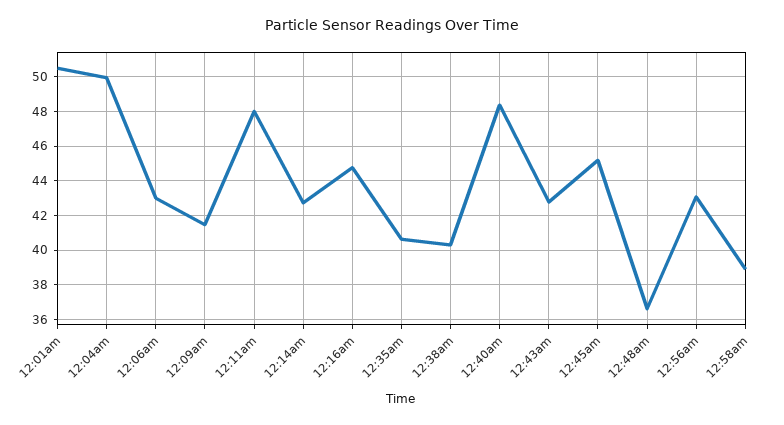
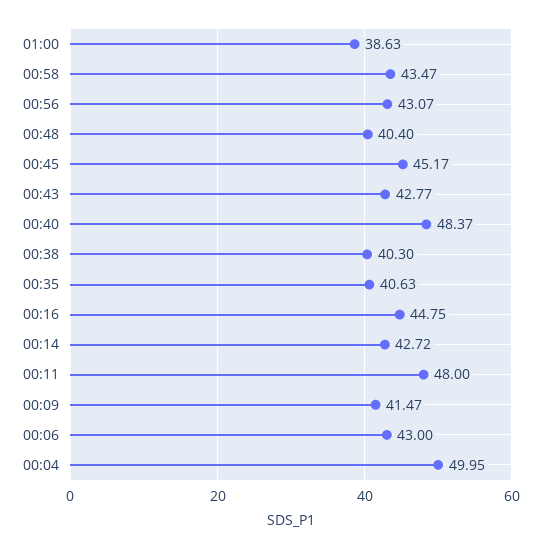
12:01am: 50.5 -> none
12:48am: 36.5 -> 40.4
12:58am: 39 -> 43.47
01:00: none -> 38.63

